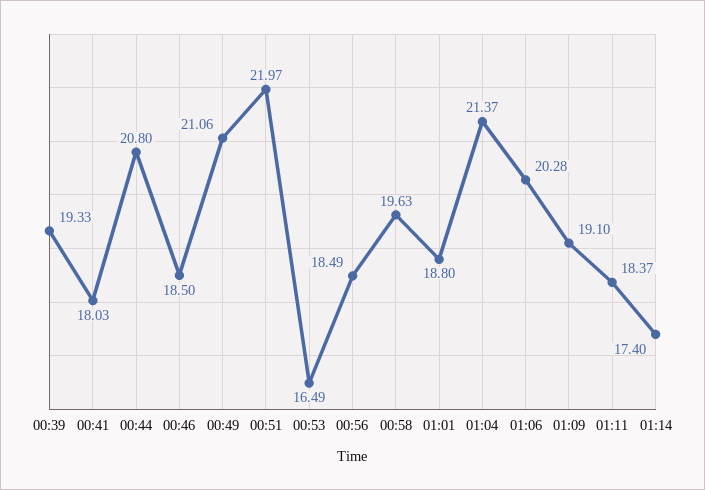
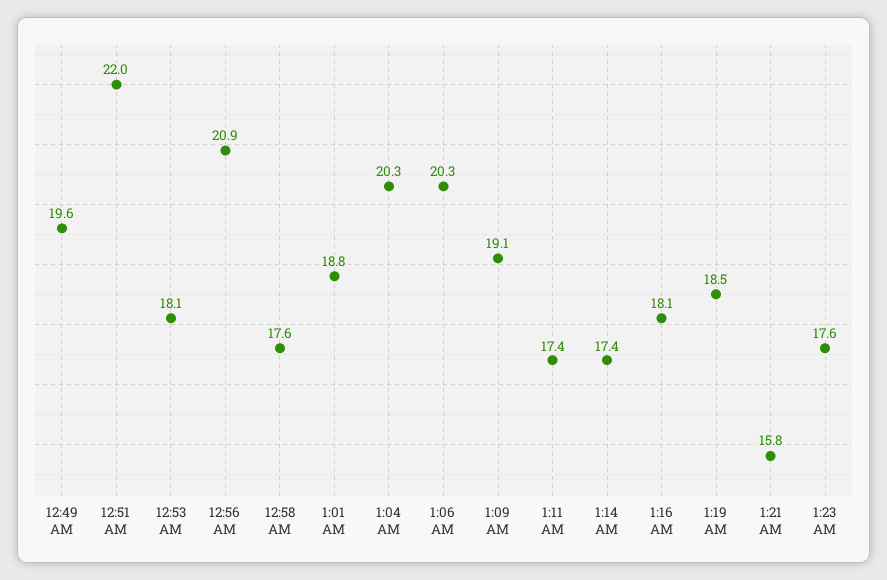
00:39: 19.33 -> none
00:41: 18.03 -> none
00:44: 20.8 -> none
00:46: 18.5 -> none
00:49: 21.06 -> 19.6
00:53: 16.49 -> 18.1
00:56: 18.49 -> 20.9
00:58: 19.63 -> 17.6
01:04: 21.37 -> 20.3
01:11: 18.37 -> 17.4
1:16 AM: none -> 18.1
1:19 AM: none -> 18.5
1:21 AM: none -> 15.8
1:23 AM: none -> 17.6

